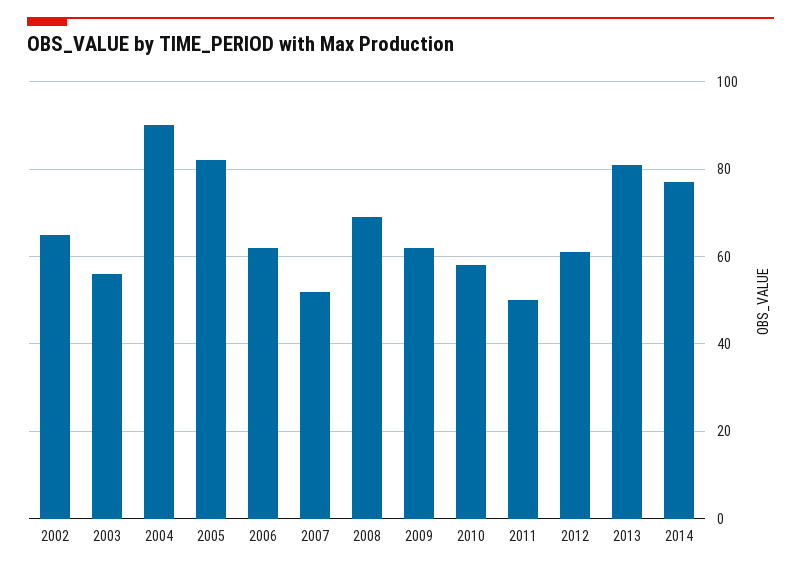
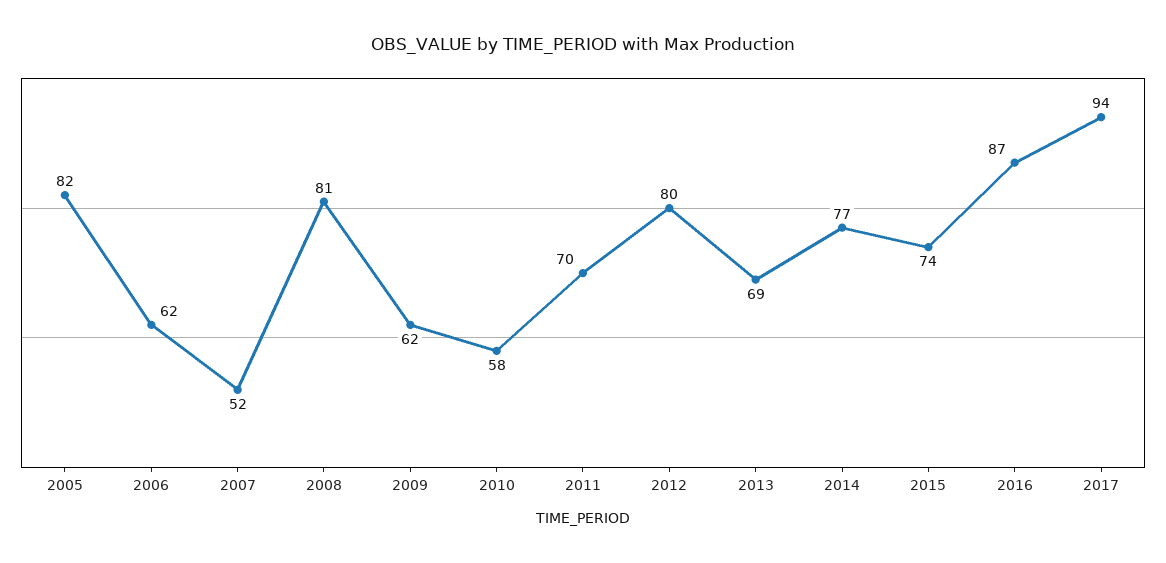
2002: 65 -> none
2003: 55 -> none
2004: 90 -> none
2008: 70 -> 81
2011: 50 -> 70
2012: 60 -> 80
2013: 80 -> 69
2015: none -> 74
2016: none -> 87
2017: none -> 94

